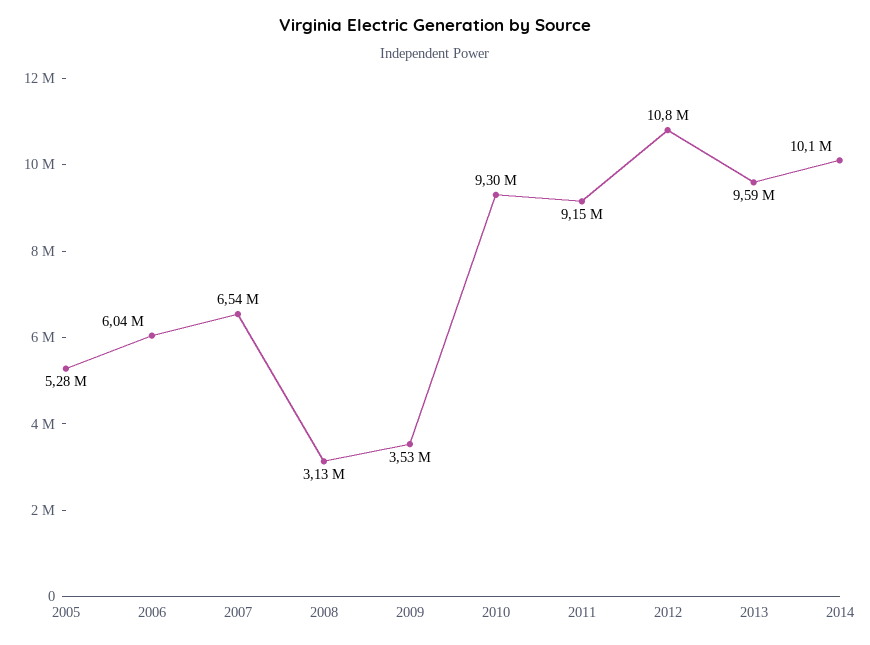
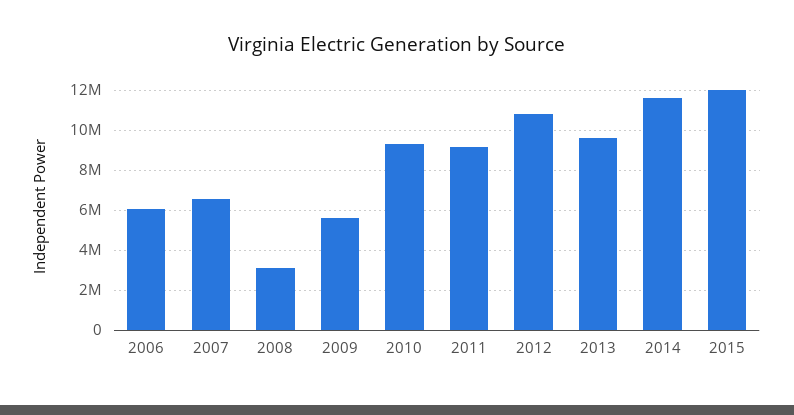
2005: 5280000 -> none
2009: 3530000 -> 5500000
2014: 10100000 -> 11500000
2015: none -> 12000000

